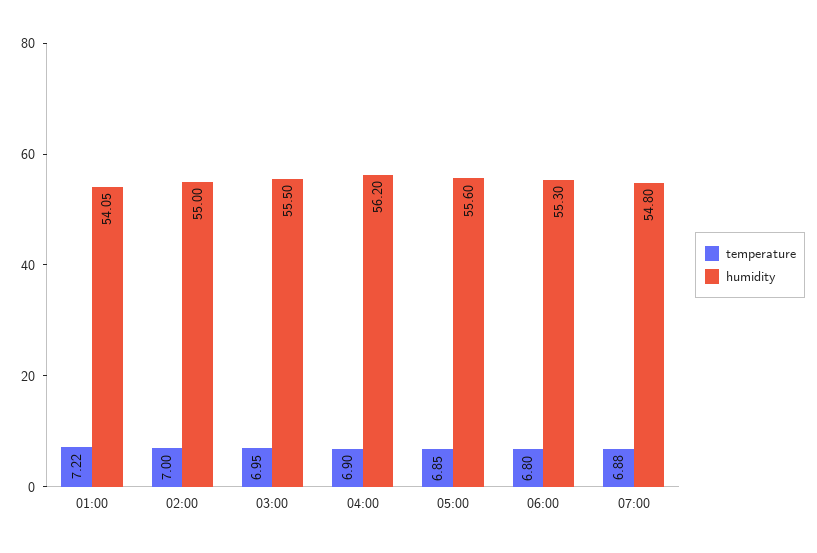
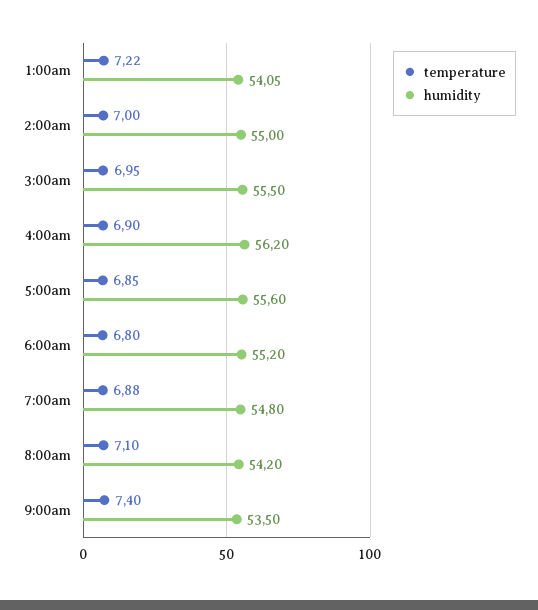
humidity, 06:00: 55.3 -> 55.2
temperature, 8:00am: none -> 7.1
humidity, 8:00am: none -> 54.2
temperature, 9:00am: none -> 7.4
humidity, 9:00am: none -> 53.5

